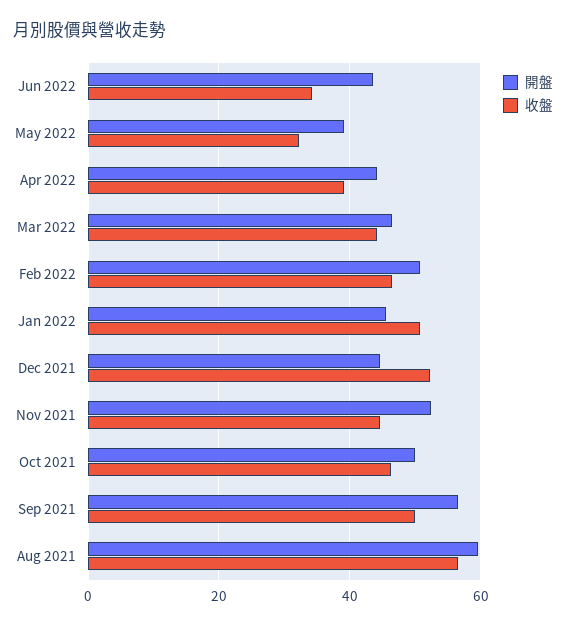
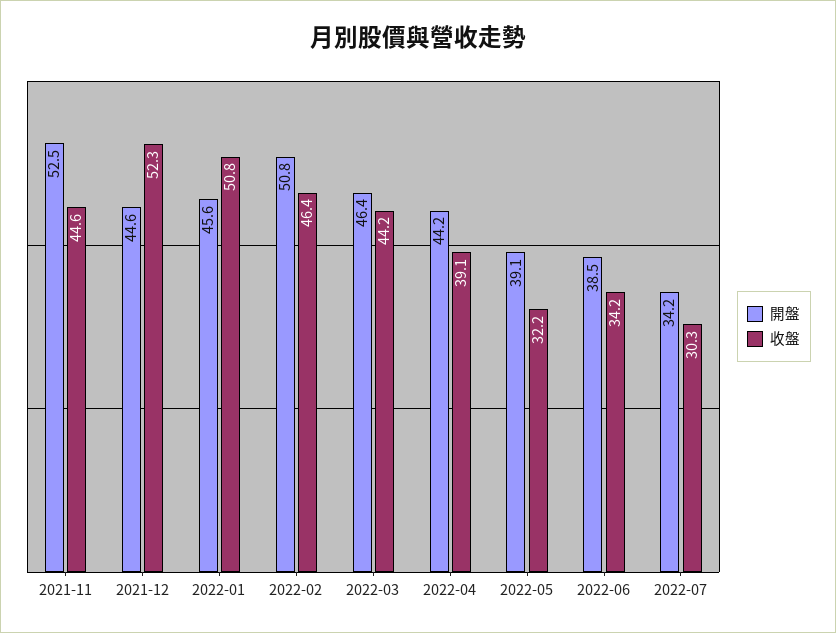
開盤, Jun 2022: 44 -> 38.5
開盤, Oct 2021: 50 -> none
收盤, Oct 2021: 46 -> none
開盤, Sep 2021: 56 -> none
收盤, Sep 2021: 50 -> none
開盤, Aug 2021: 60 -> none
收盤, Aug 2021: 56 -> none
開盤, 2022-07: none -> 34.2
收盤, 2022-07: none -> 30.3

